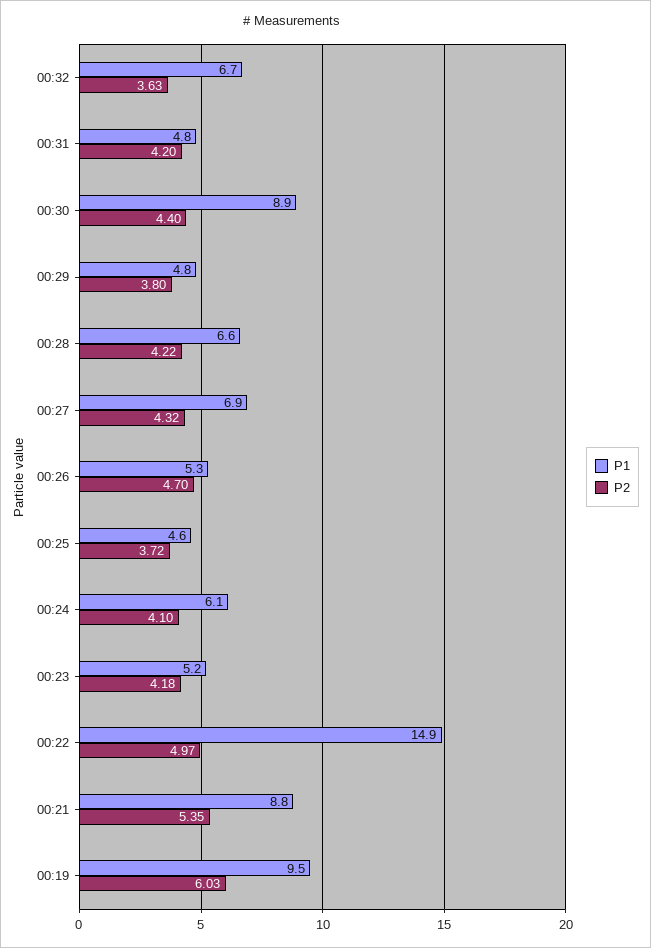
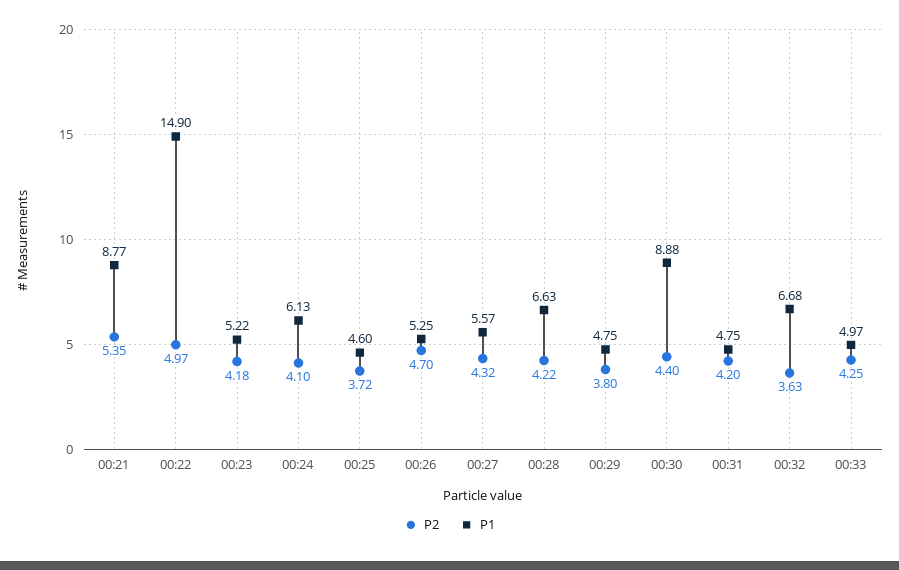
P1, 00:27: 6.9 -> 5.57
P1, 00:19: 9.5 -> none
P2, 00:19: 6.03 -> none
P2, 00:33: none -> 4.25
P1, 00:33: none -> 4.97

